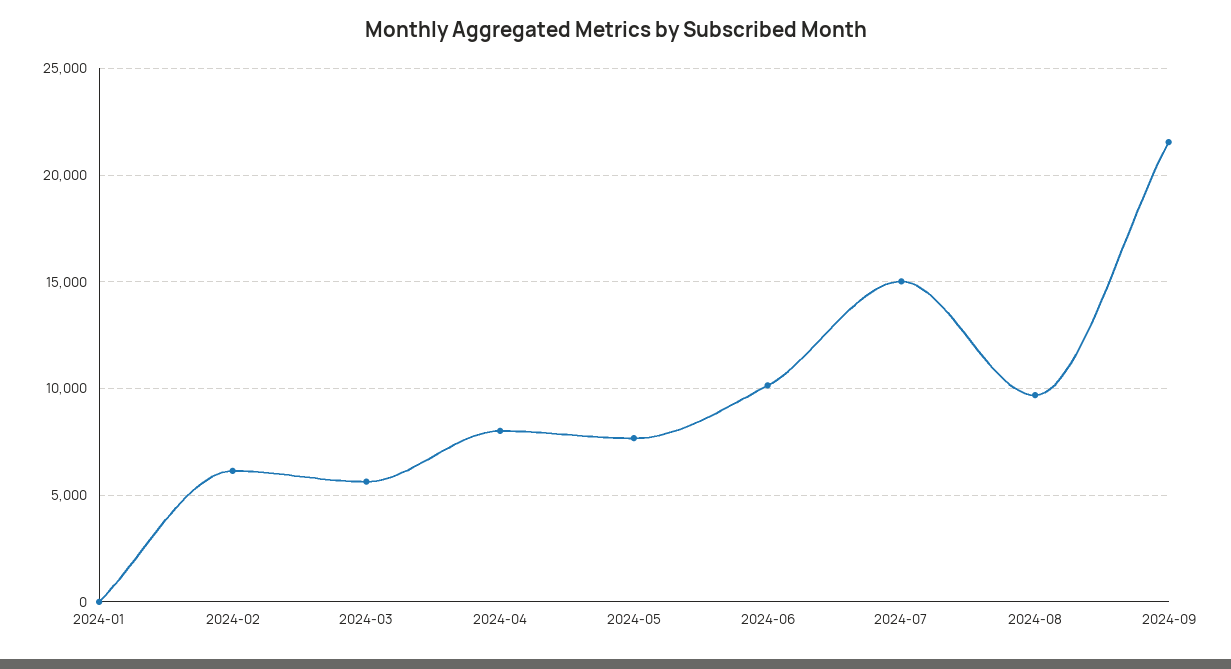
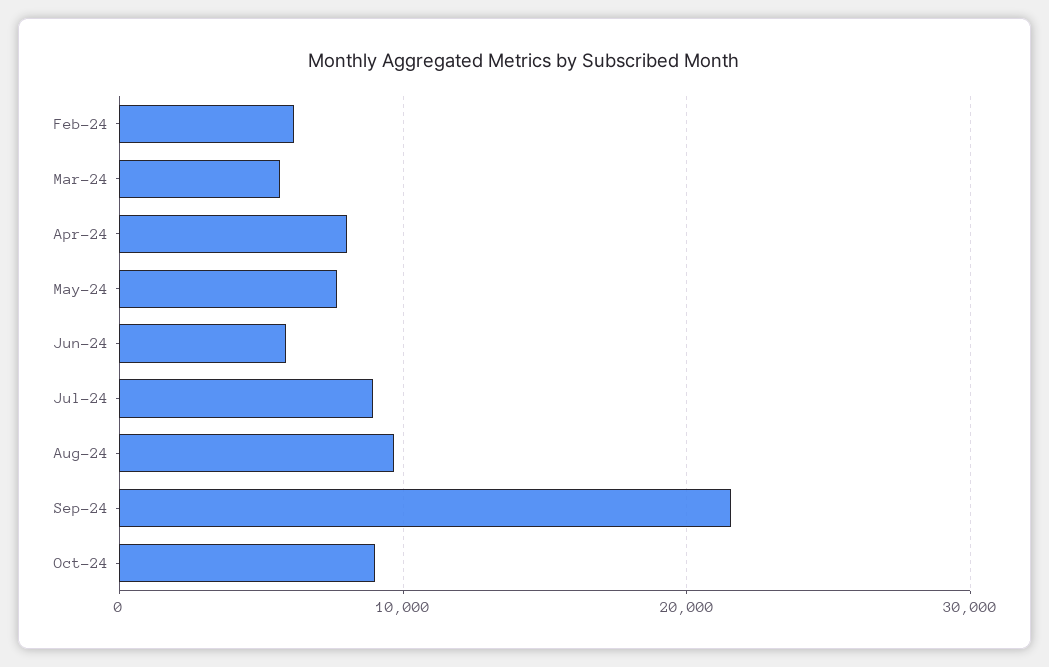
2024-01: 0 -> none
2024-06: 10000 -> 6000
2024-07: 15000 -> 9000
Oct-24: none -> 9000

